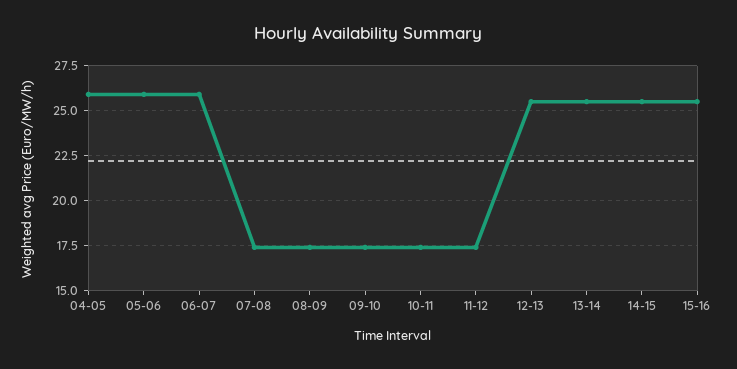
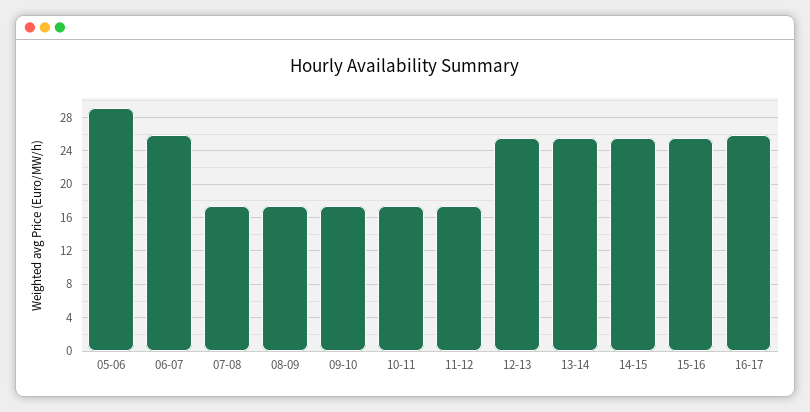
04-05: 26 -> none
05-06: 26 -> 29
16-17: none -> 26

